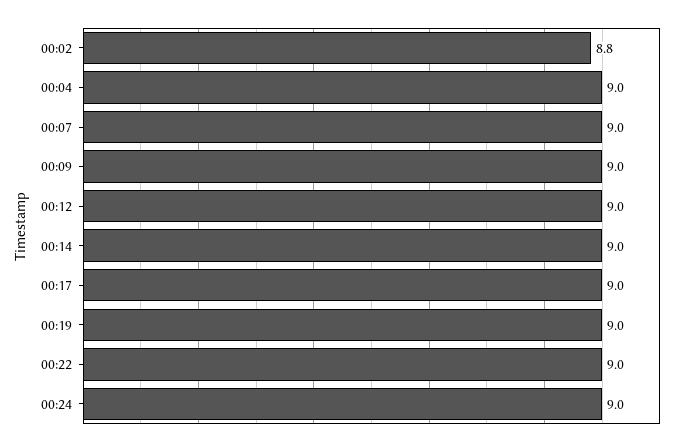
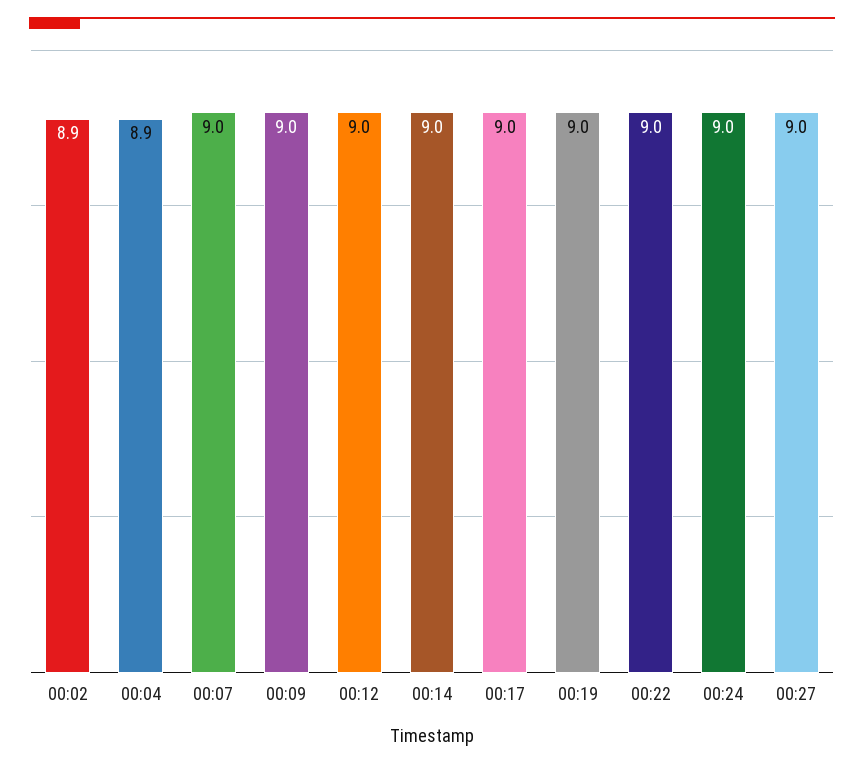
00:02: 8.8 -> 8.9
00:04: 9 -> 8.9
00:27: none -> 9

